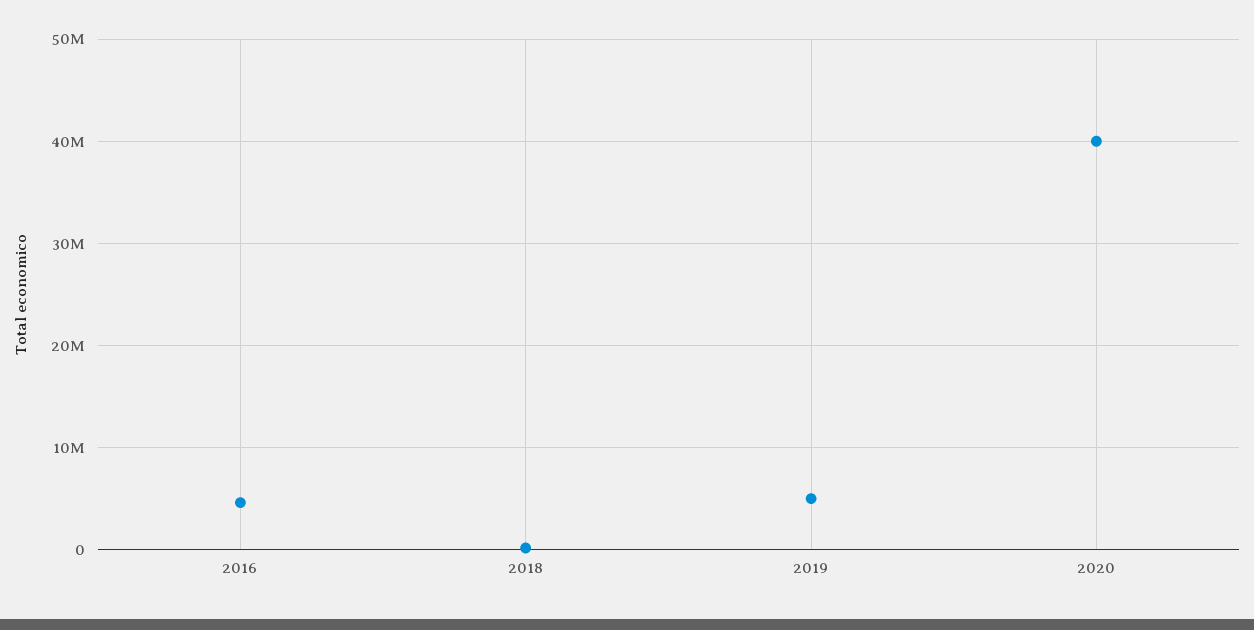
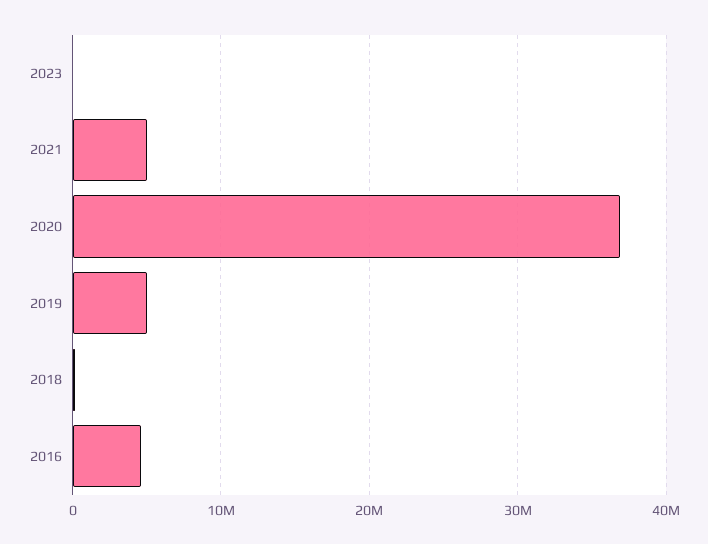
2020: 40000000 -> 37000000
2023: none -> 0
2021: none -> 5000000

